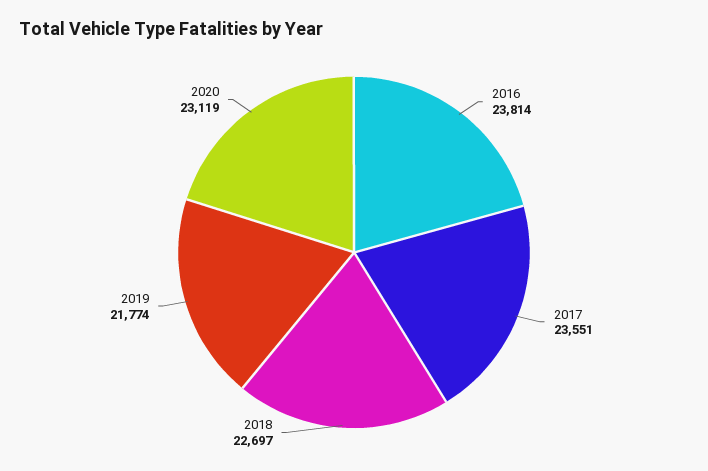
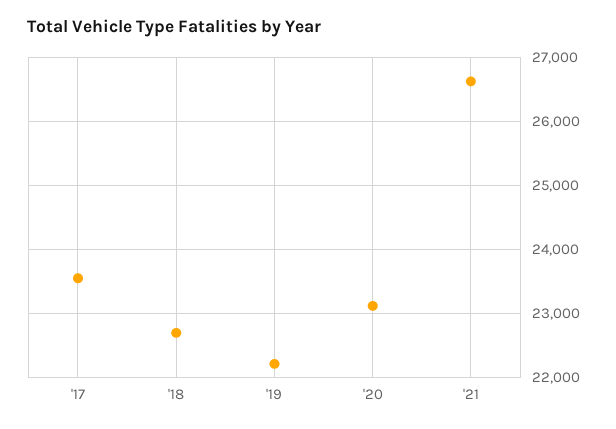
2016: 23814 -> none
2019: 21774 -> 22200
'21: none -> 26600

